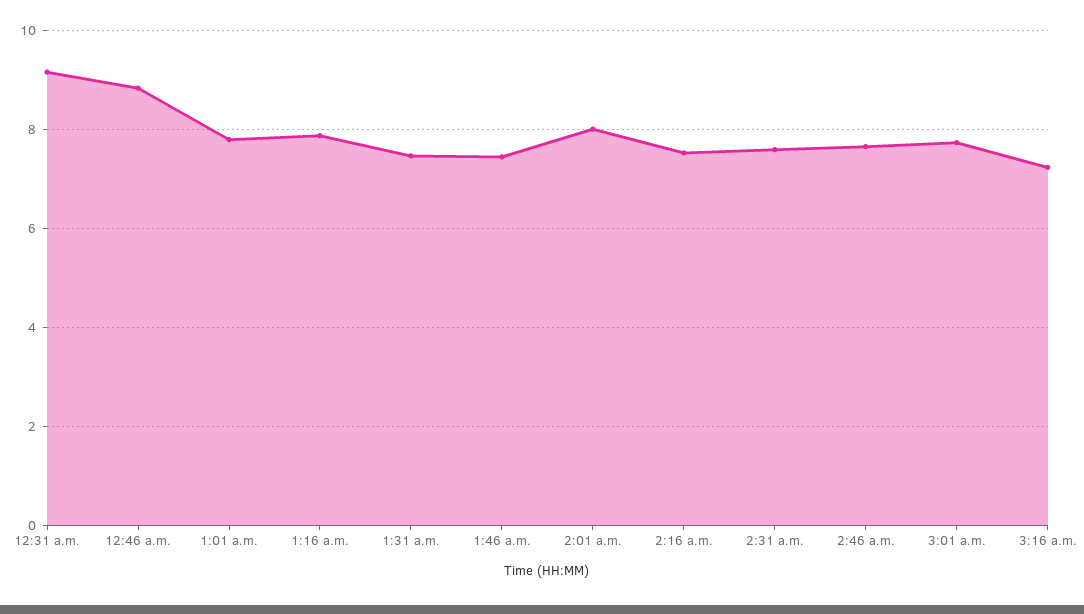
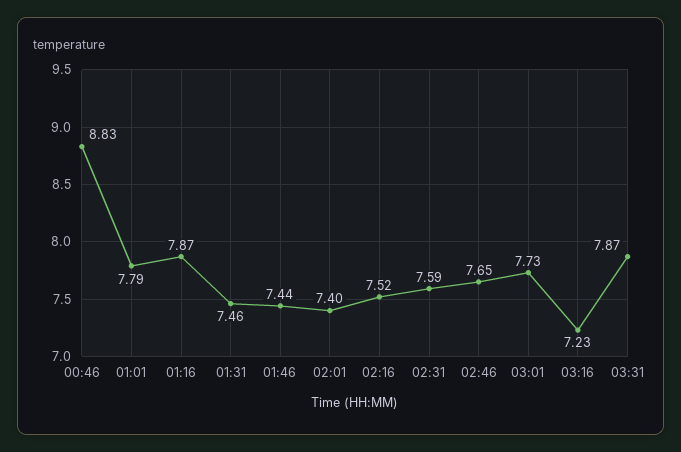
12:31 a.m.: 9.2 -> none
2:01 a.m.: 8 -> 7.4
03:31: none -> 7.87

